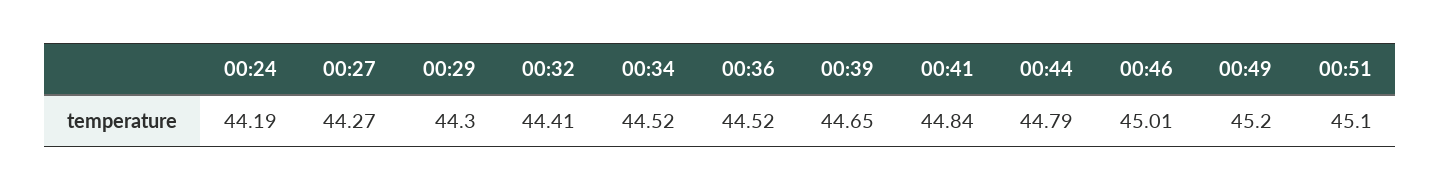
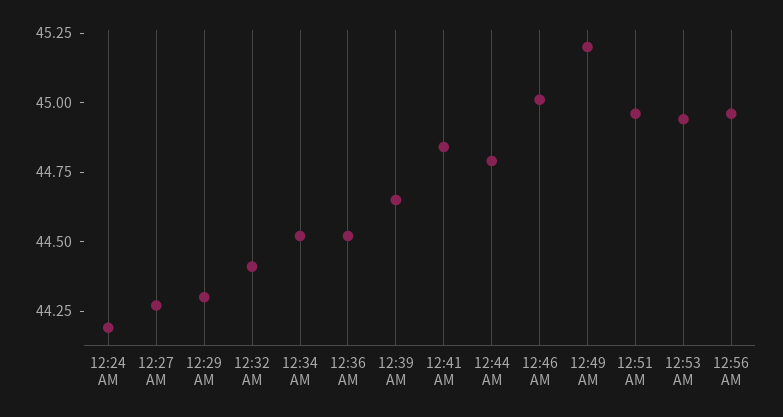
00:51: 45.1 -> 44.95
12:53 AM: none -> 44.95
12:56 AM: none -> 44.95

